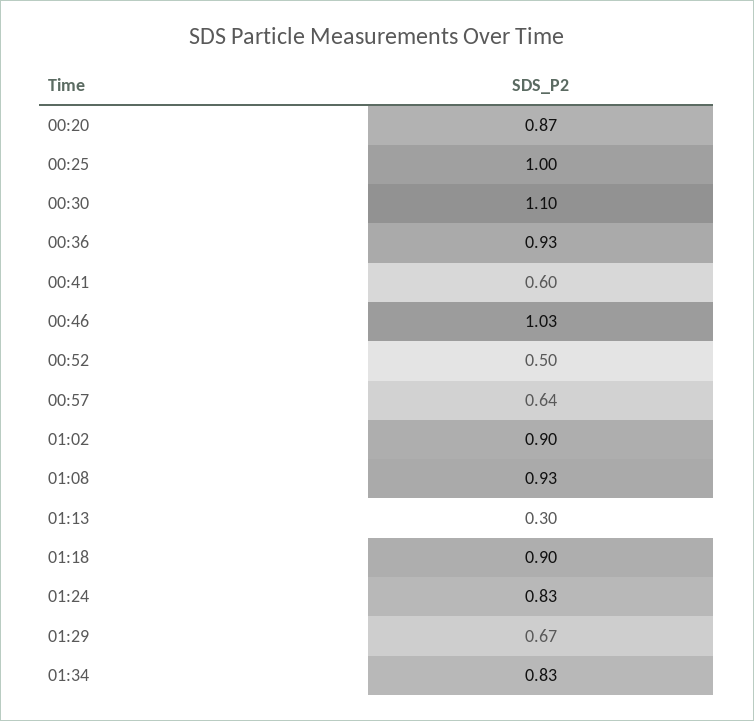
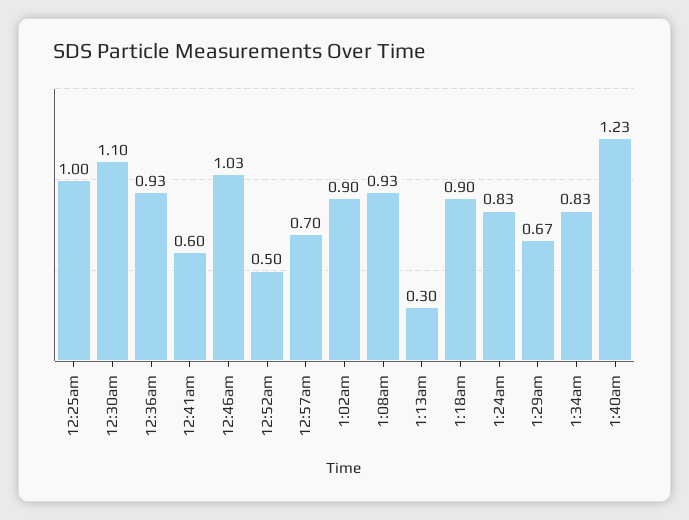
00:20: 0.87 -> none
00:57: 0.64 -> 0.7
1:40am: none -> 1.23

